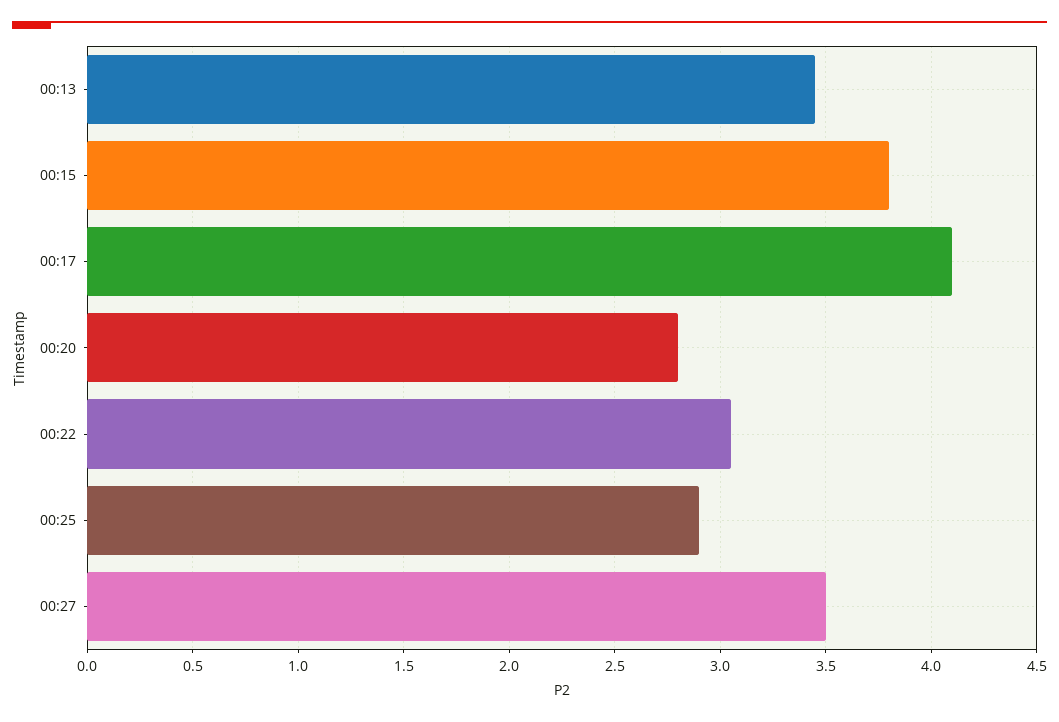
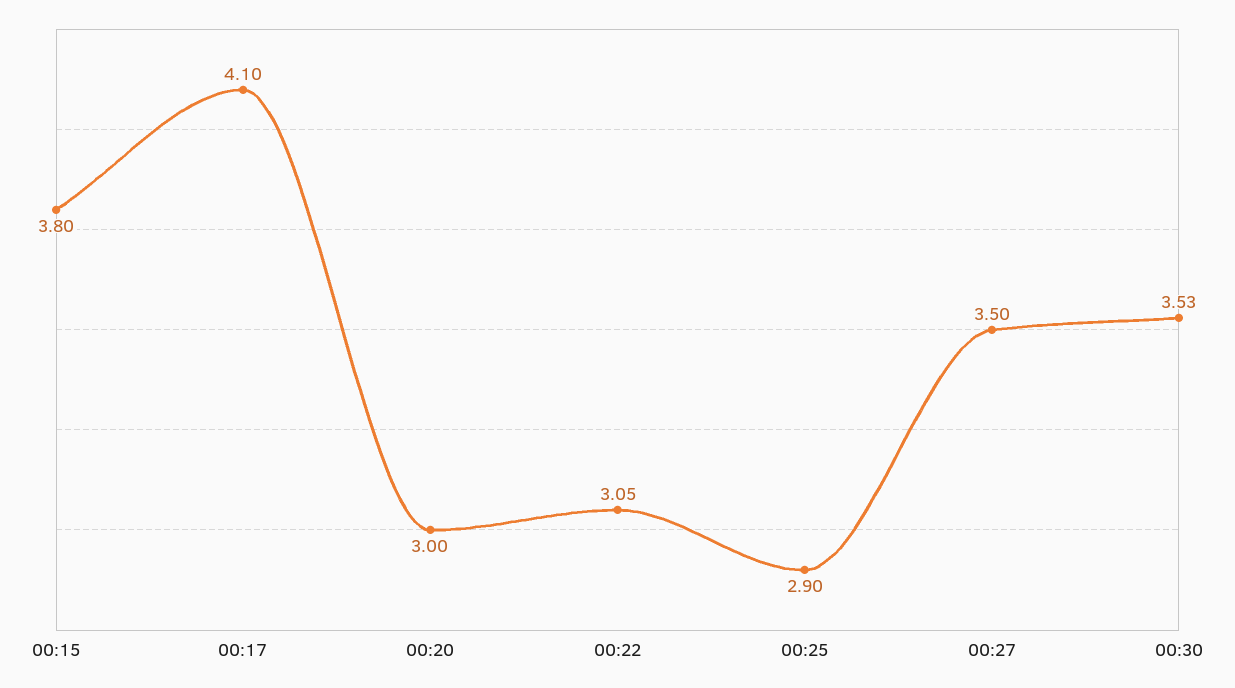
00:13: 3.45 -> none
00:20: 2.8 -> 3
00:30: none -> 3.53

